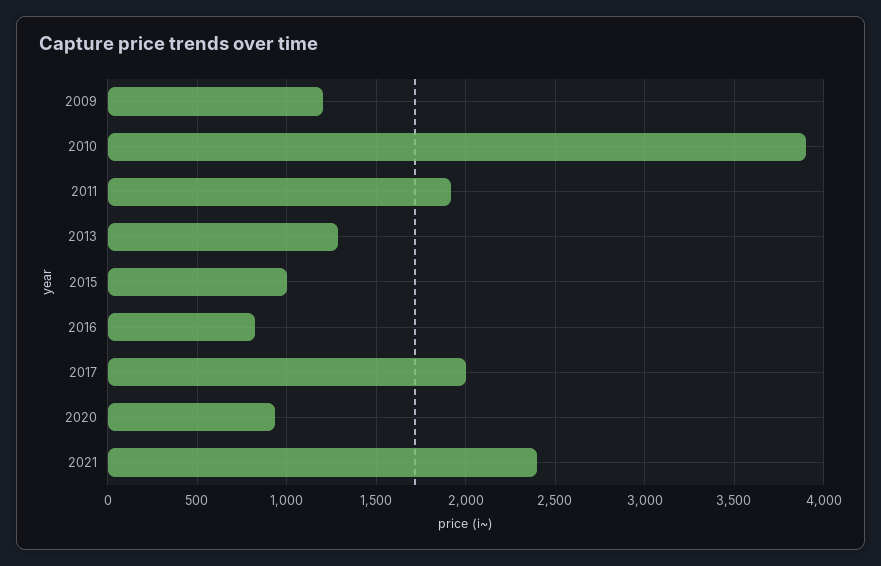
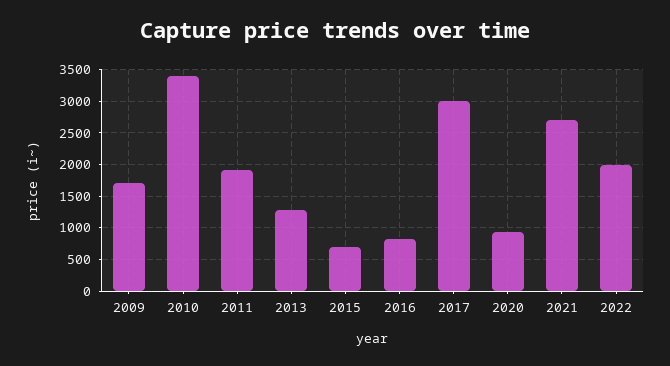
2009: 1200 -> 1700
2010: 3900 -> 3400
2015: 1000 -> 700
2017: 2000 -> 3000
2021: 2400 -> 2700
2022: none -> 2000

